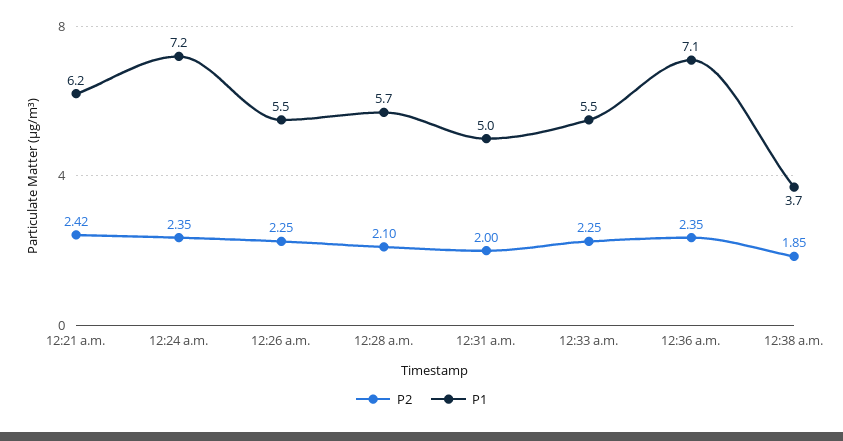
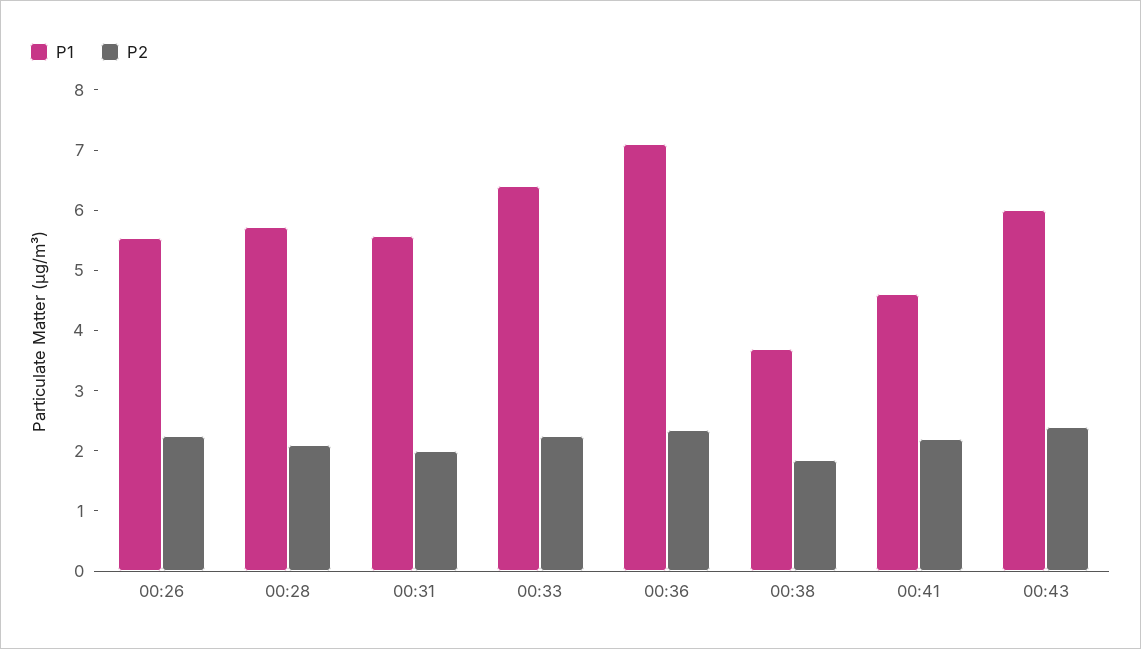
P2, 12:21 a.m.: 2.42 -> none
P1, 12:21 a.m.: 6.2 -> none
P2, 12:24 a.m.: 2.35 -> none
P1, 12:24 a.m.: 7.2 -> none
P1, 12:31 a.m.: 5 -> 5.6
P1, 12:33 a.m.: 5.5 -> 6.4
P1, 00:41: none -> 4.6
P2, 00:41: none -> 2.2
P1, 00:43: none -> 6
P2, 00:43: none -> 2.4

